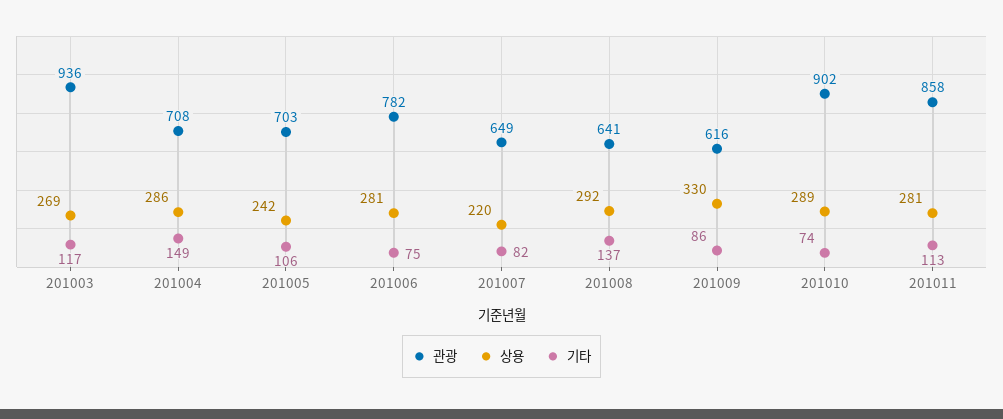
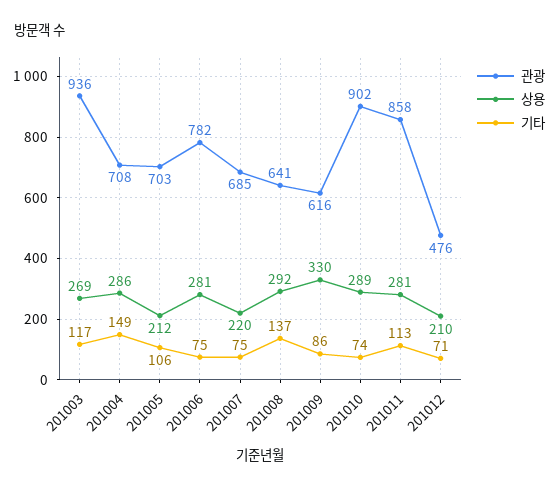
상용, 201005: 242 -> 212
관광, 201007: 649 -> 685
기타, 201007: 82 -> 75
관광, 201012: none -> 476
상용, 201012: none -> 210
기타, 201012: none -> 71

